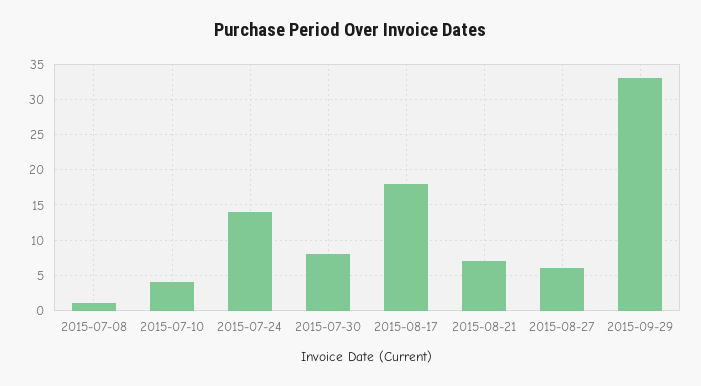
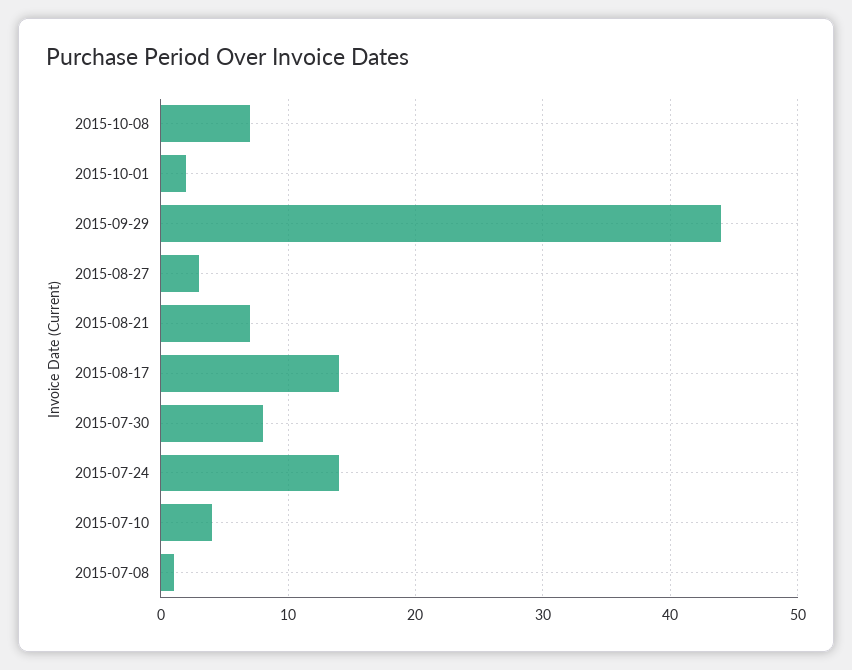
2015-08-17: 18 -> 14
2015-08-27: 6 -> 3
2015-09-29: 33 -> 44
2015-10-08: none -> 7
2015-10-01: none -> 2

